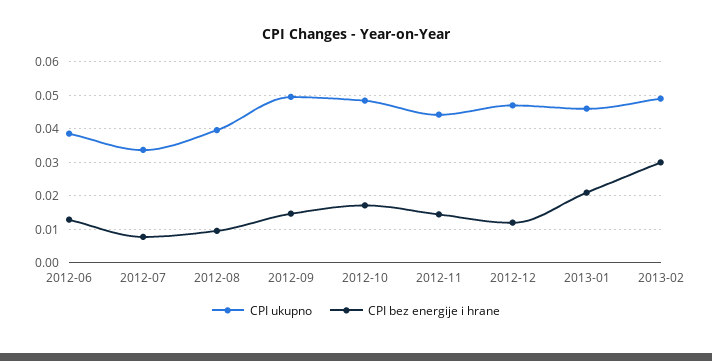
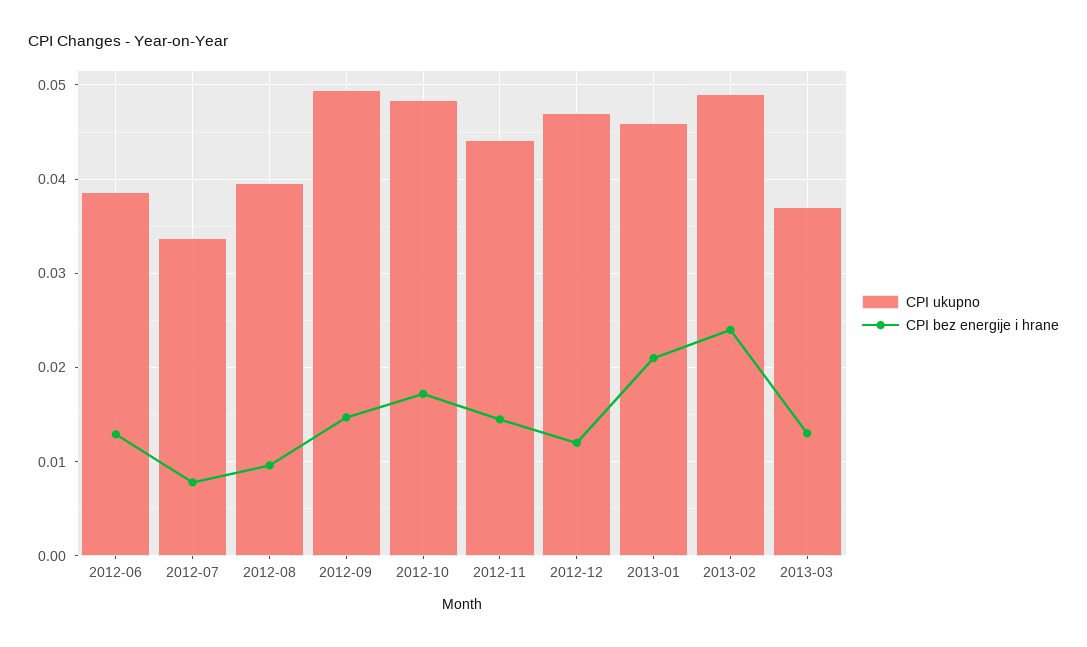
CPI bez energije i hrane, 2013-02: 0.03 -> 0.024
CPI ukupno, 2013-03: none -> 0.037
CPI bez energije i hrane, 2013-03: none -> 0.013

